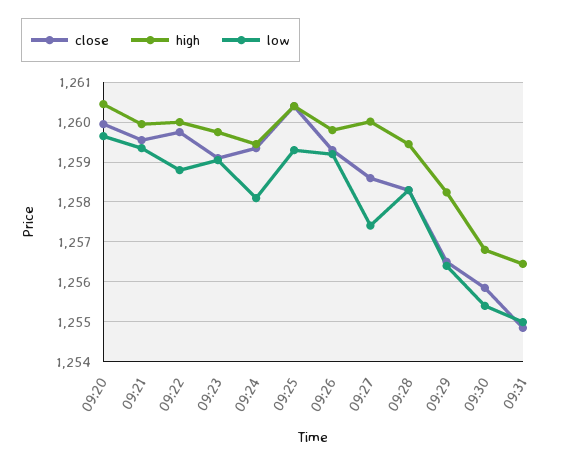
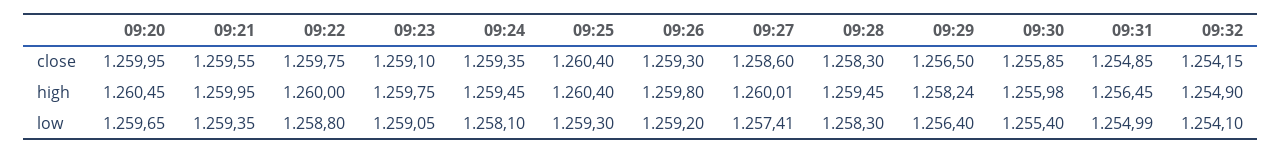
high, 09:30: 1256.8 -> 1255.98
close, 09:32: none -> 1254.15
high, 09:32: none -> 1254.9
low, 09:32: none -> 1254.1

